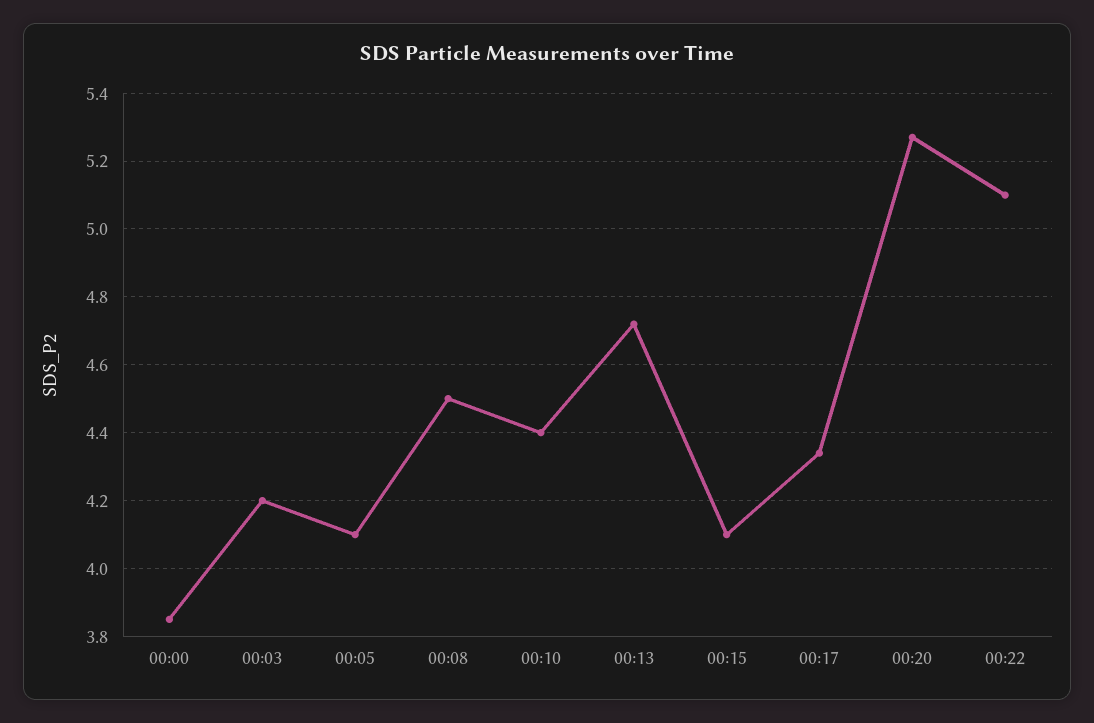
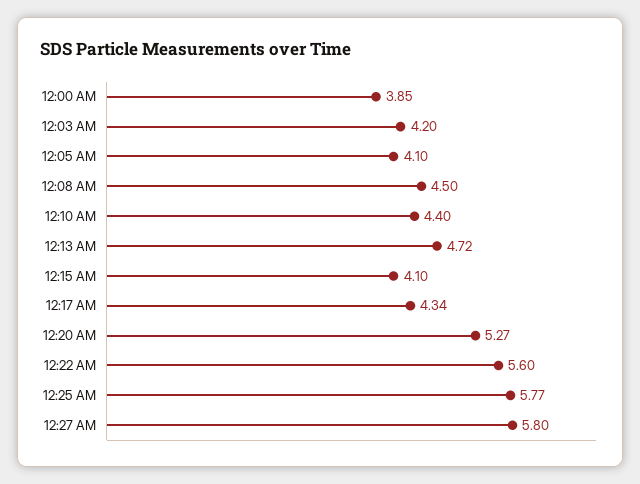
00:22: 5.1 -> 5.6
12:25 AM: none -> 5.77
12:27 AM: none -> 5.8

